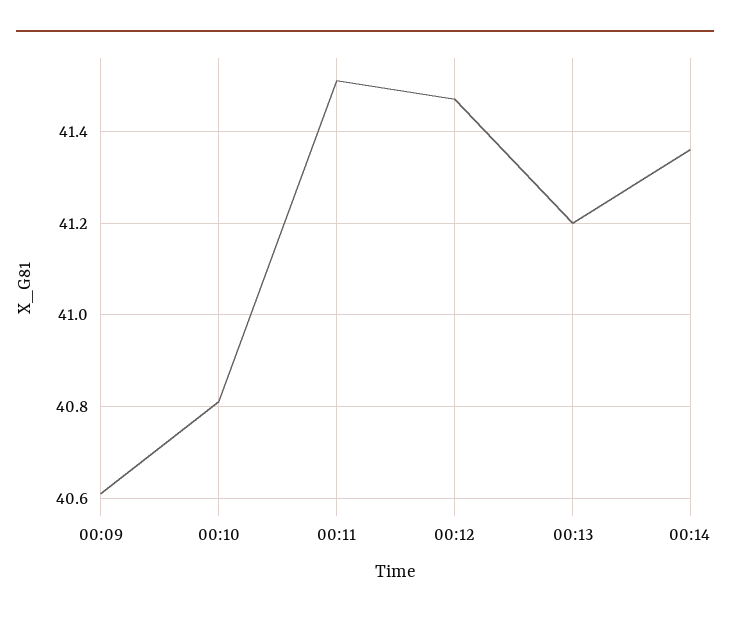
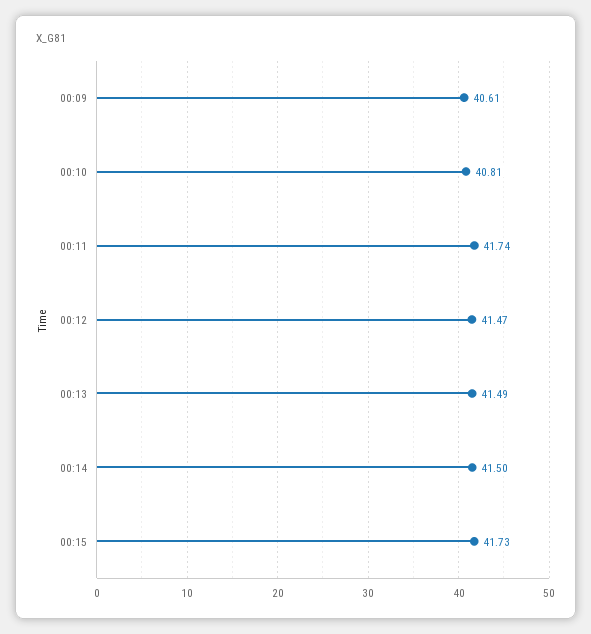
00:11: 41.5 -> 41.74
00:13: 41.2 -> 41.49
00:14: 41.35 -> 41.5
00:15: none -> 41.73

